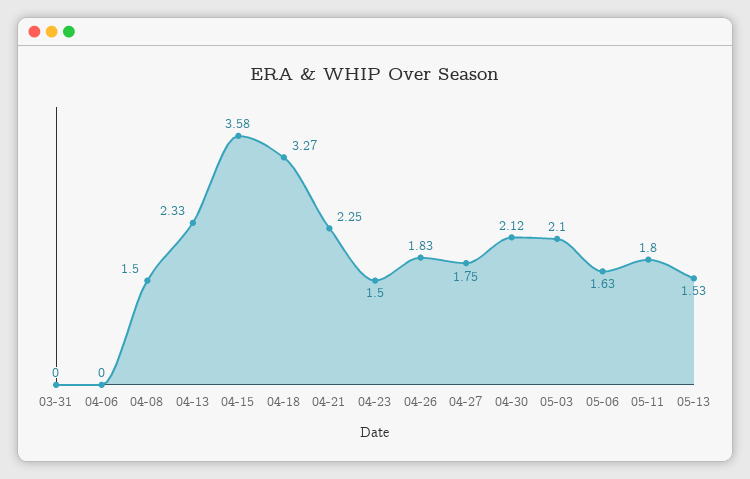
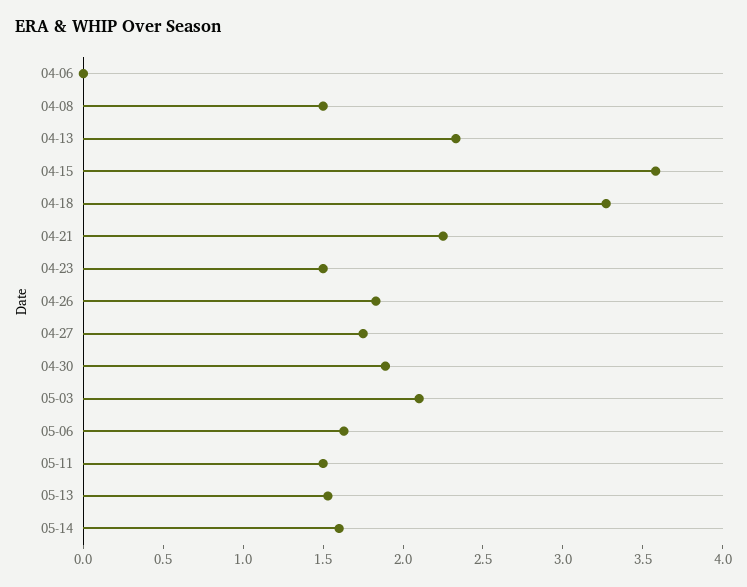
03-31: 0 -> none
04-30: 2.12 -> 1.9
05-11: 1.8 -> 1.5
05-14: none -> 1.6

